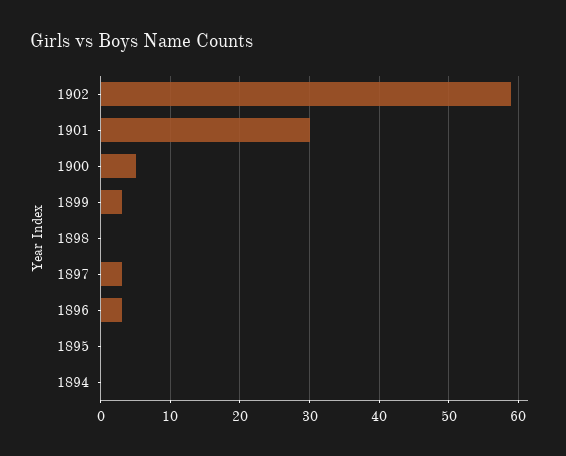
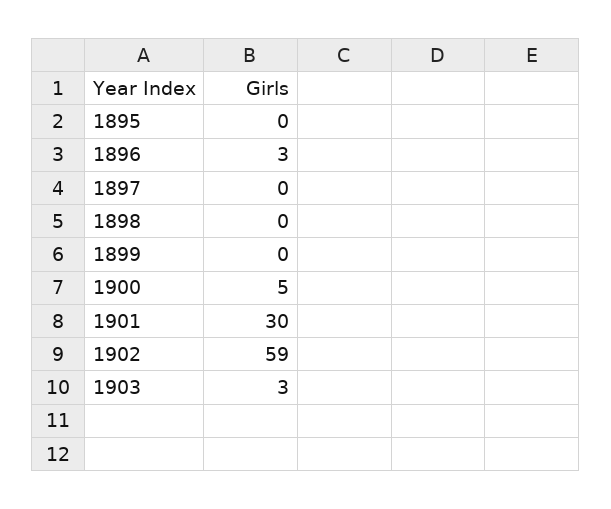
1899: 3 -> 0
1897: 3 -> 0
1894: 0 -> none
1903: none -> 3

